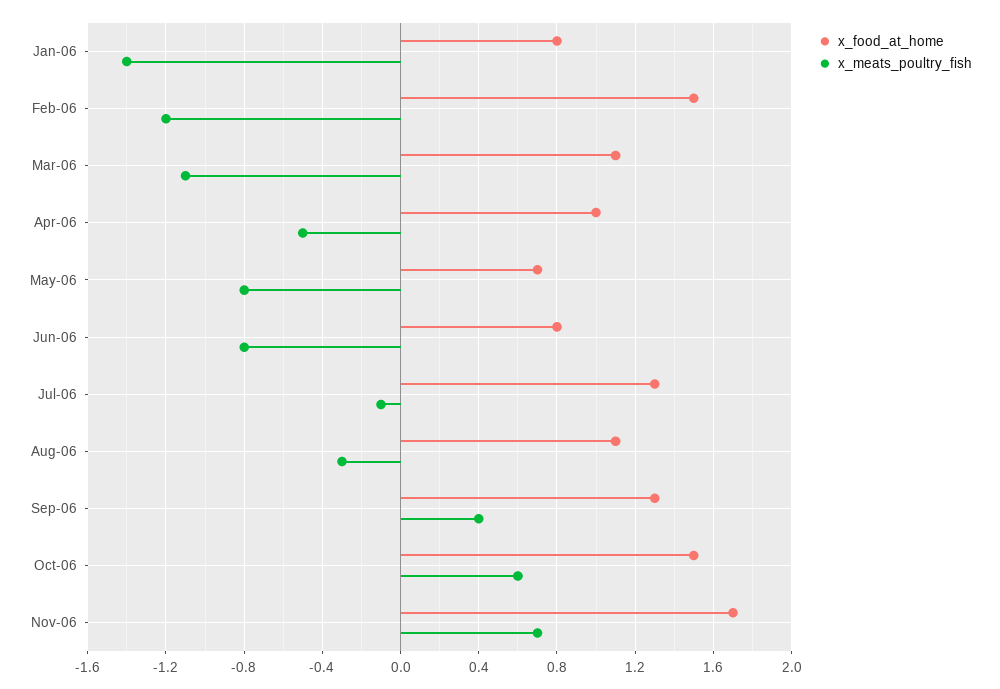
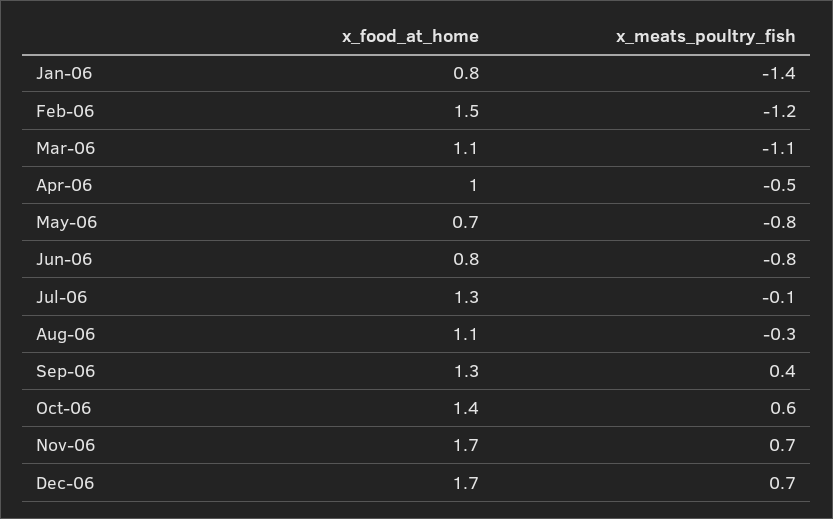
x_food_at_home, Oct-06: 1.5 -> 1.4
x_food_at_home, Dec-06: none -> 1.7
x_meats_poultry_fish, Dec-06: none -> 0.7

